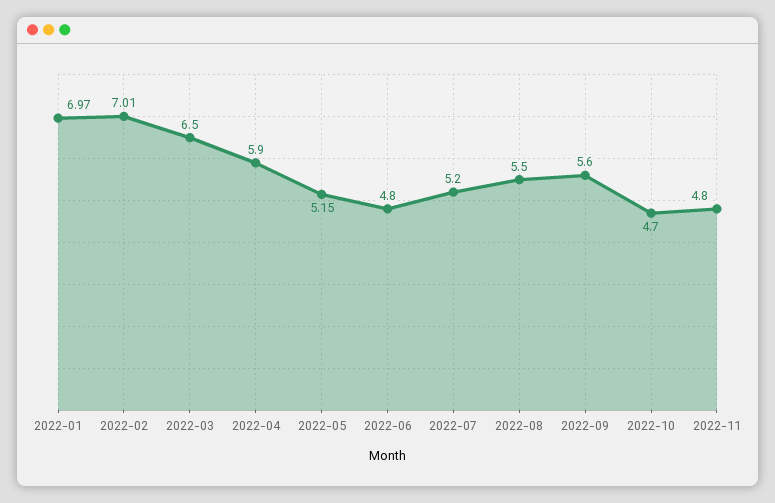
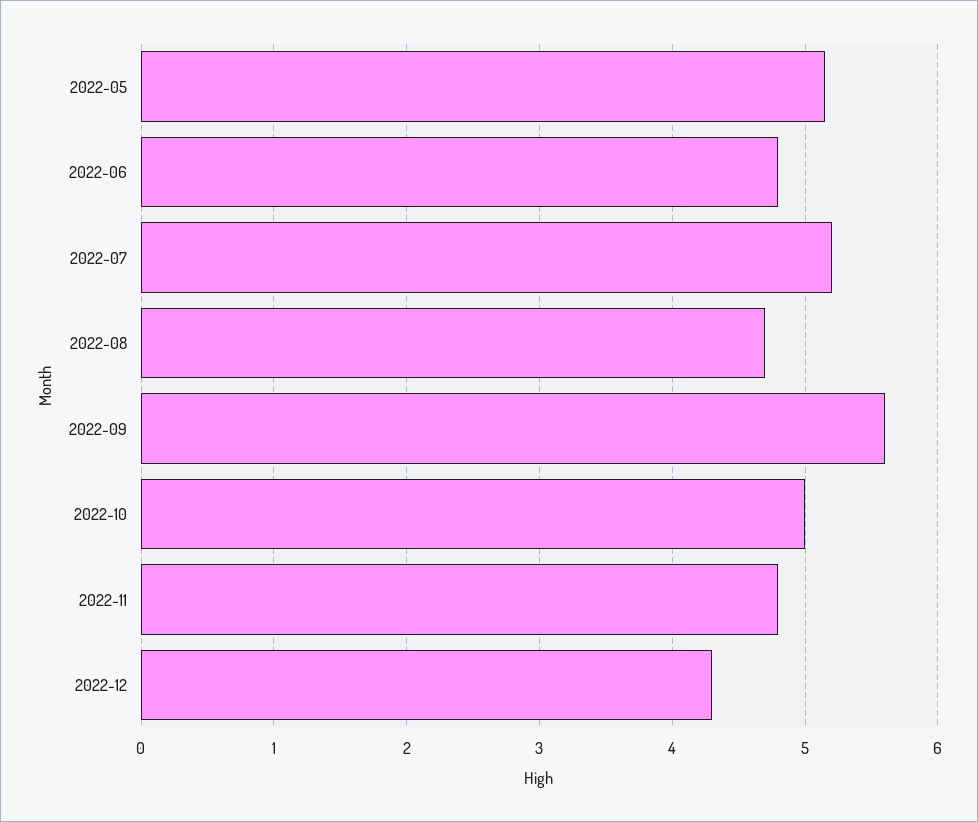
2022-01: 6.97 -> none
2022-02: 7.01 -> none
2022-03: 6.5 -> none
2022-04: 5.9 -> none
2022-08: 5.5 -> 4.7
2022-10: 4.7 -> 5
2022-12: none -> 4.3

